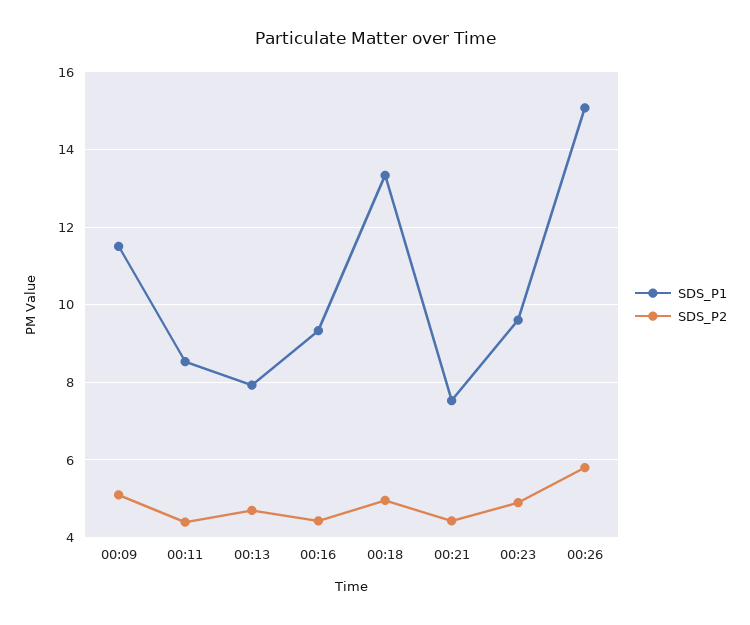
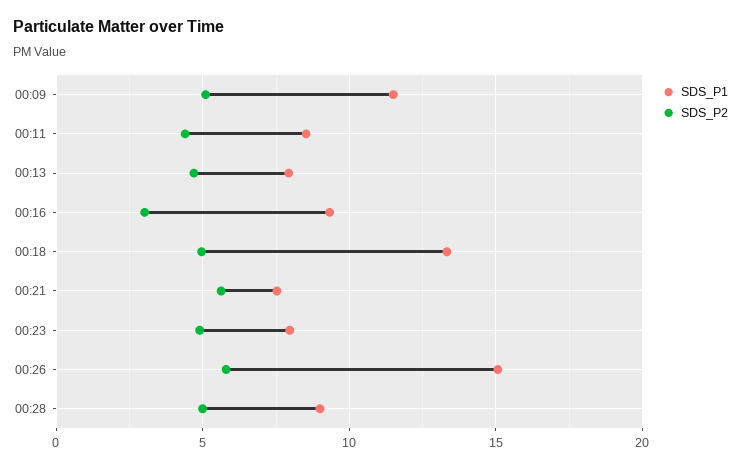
SDS_P2, 00:16: 4.4 -> 3
SDS_P2, 00:21: 4.4 -> 5.5
SDS_P1, 00:23: 9.6 -> 8
SDS_P1, 00:28: none -> 9
SDS_P2, 00:28: none -> 5

